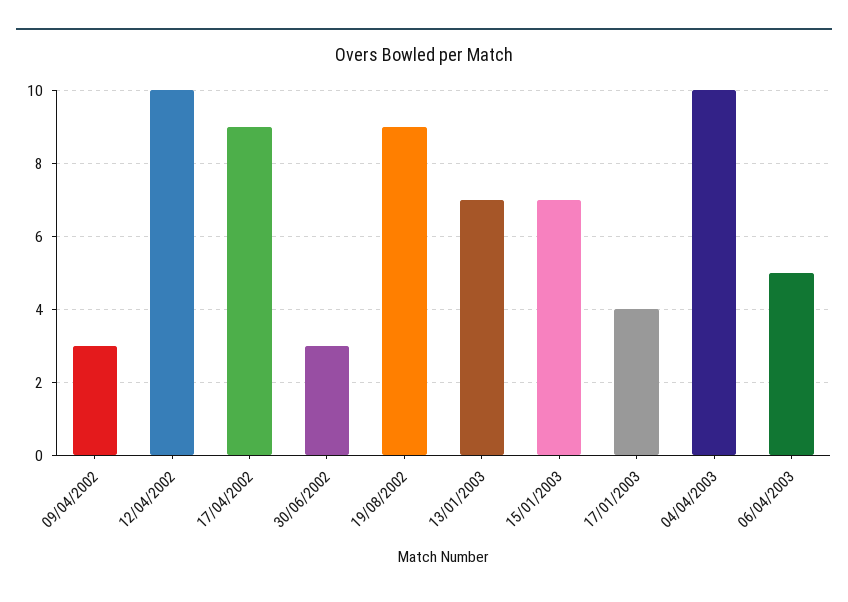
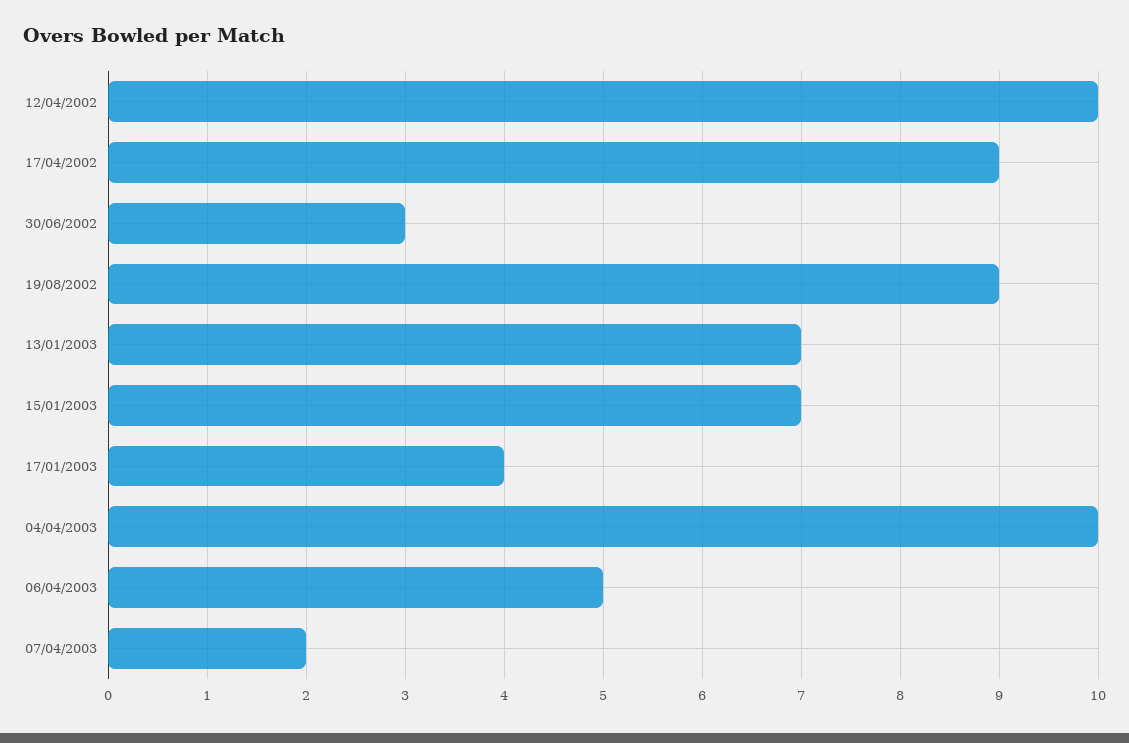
09/04/2002: 3 -> none
07/04/2003: none -> 2

